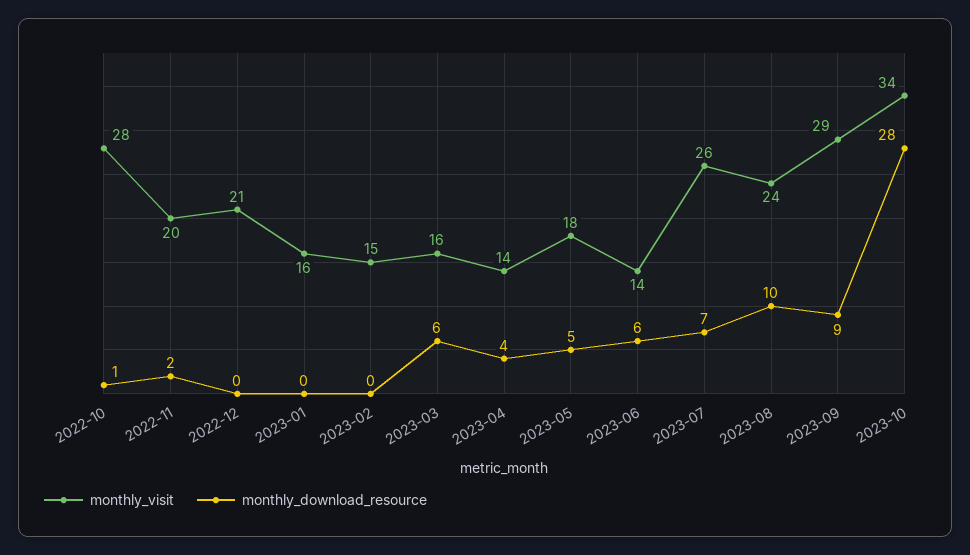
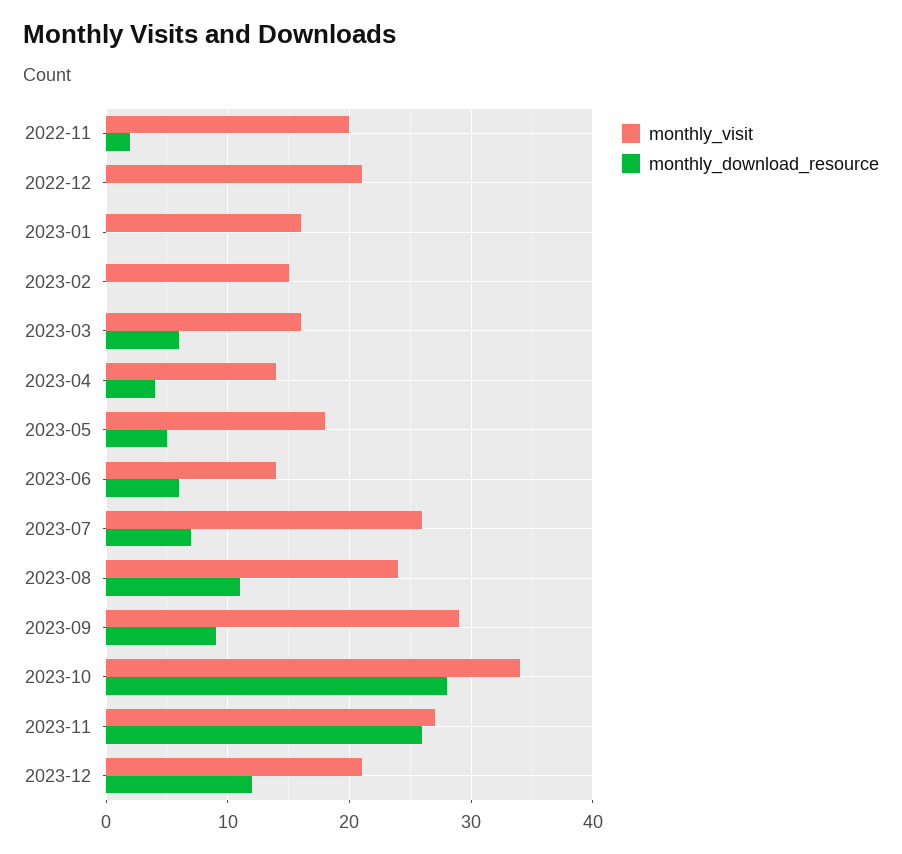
monthly_visit, 2022-10: 28 -> none
monthly_download_resource, 2022-10: 1 -> none
monthly_download_resource, 2023-08: 10 -> 11
monthly_visit, 2023-11: none -> 27
monthly_download_resource, 2023-11: none -> 26
monthly_visit, 2023-12: none -> 21
monthly_download_resource, 2023-12: none -> 12

